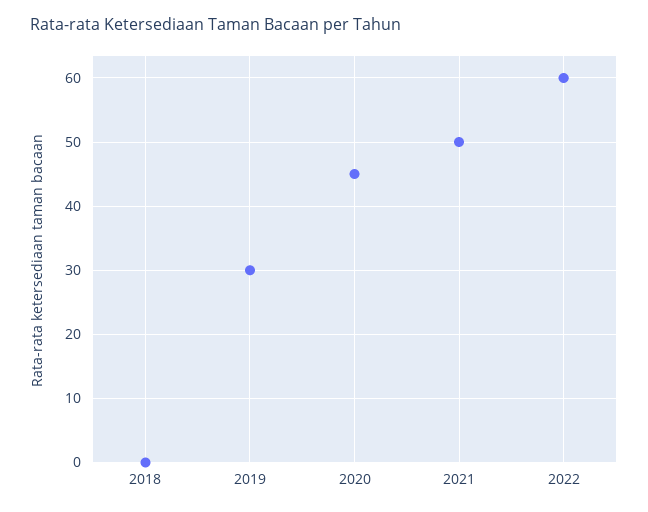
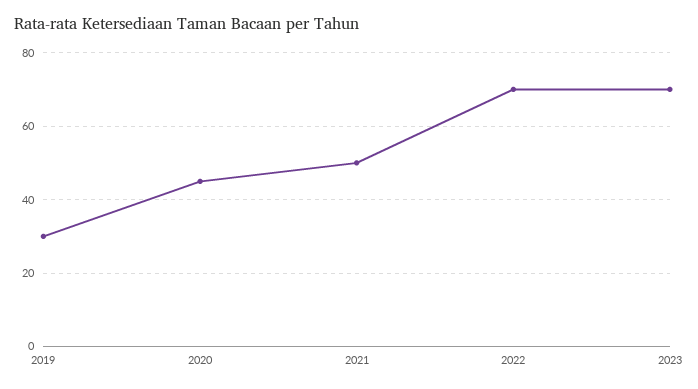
2018: 0 -> none
2022: 60 -> 70
2023: none -> 70

